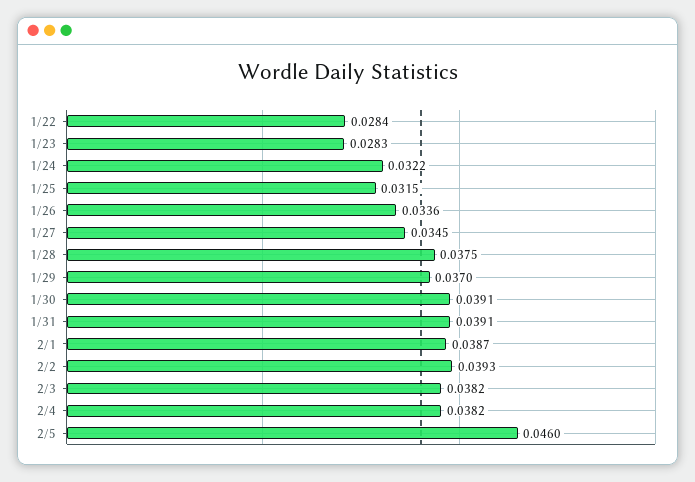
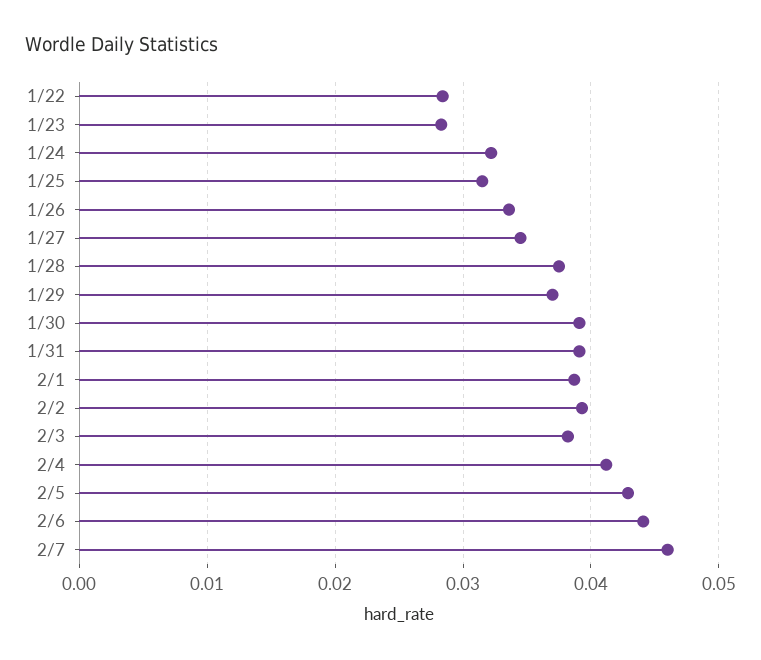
2/4: 0.0382 -> 0.041
2/5: 0.046 -> 0.043
2/6: none -> 0.044
2/7: none -> 0.046

